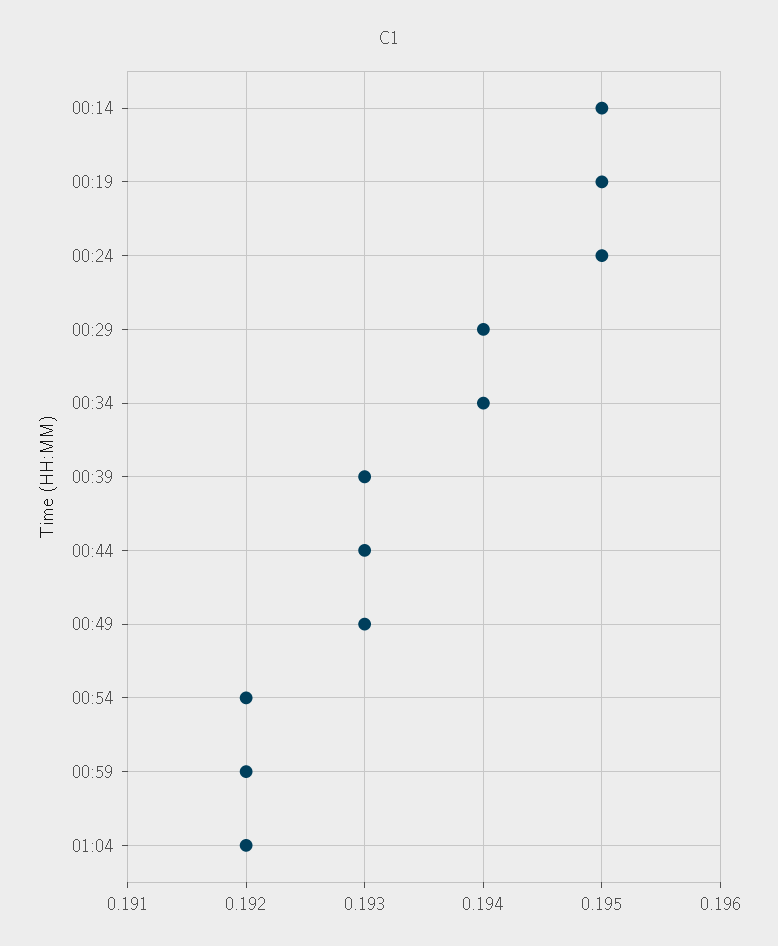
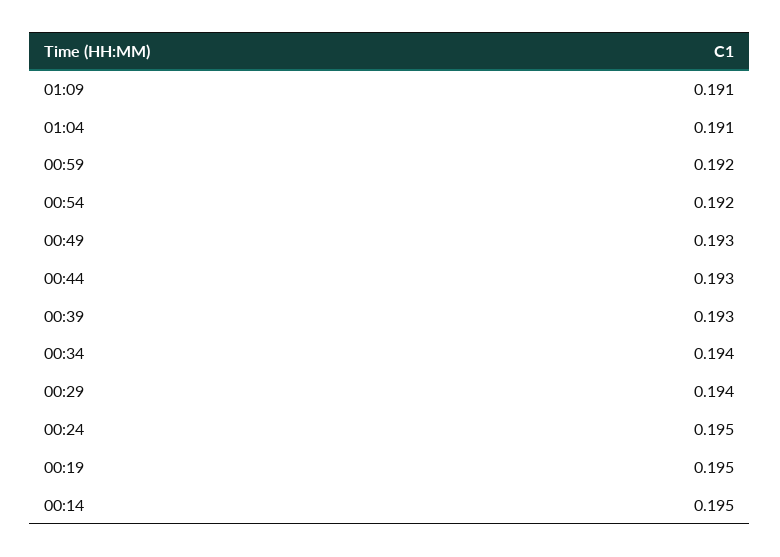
01:04: 0.192 -> 0.191
01:09: none -> 0.191

